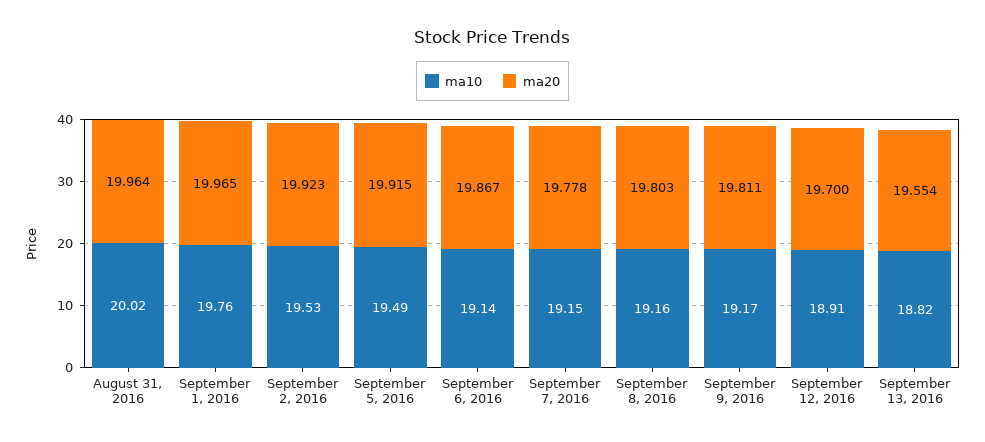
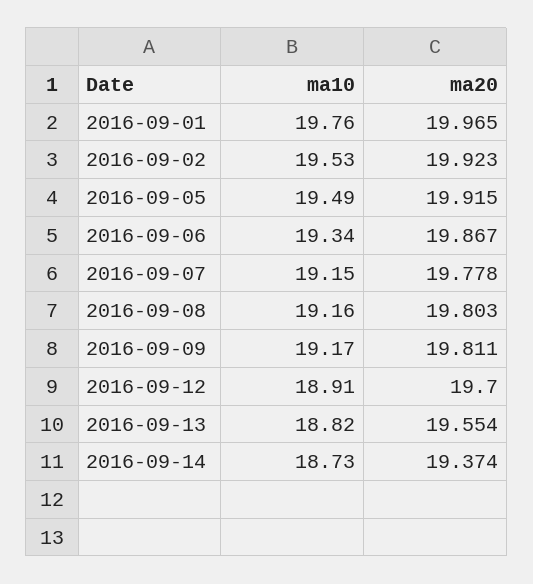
ma10, August 31, 2016: 20.02 -> none
ma20, August 31, 2016: 19.964 -> none
ma10, September 6, 2016: 19.14 -> 19.34
ma10, 2016-09-14: none -> 18.73
ma20, 2016-09-14: none -> 19.374

